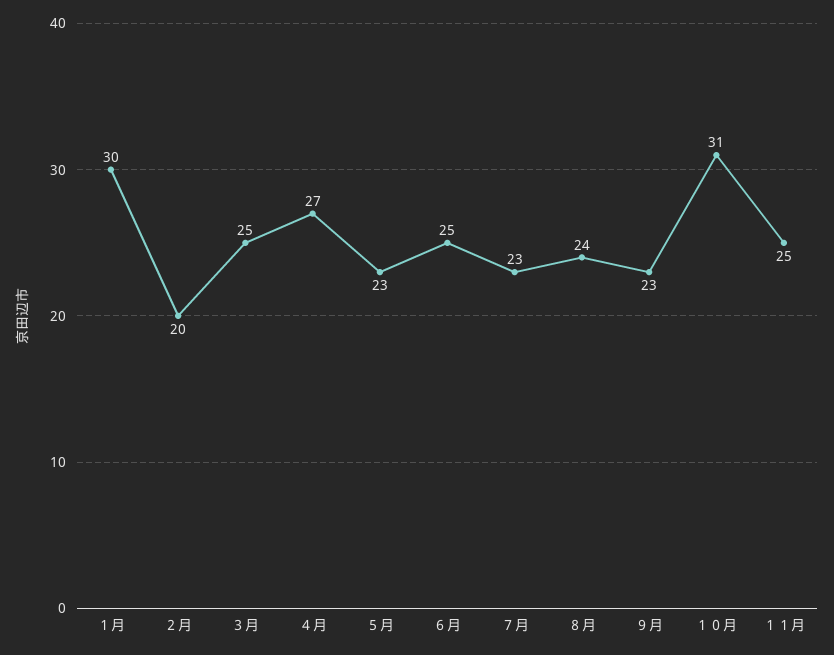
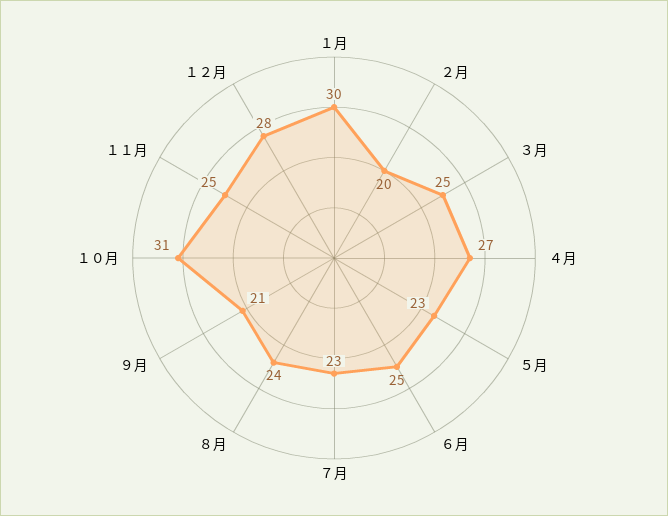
９月: 23 -> 21
１２月: none -> 28

